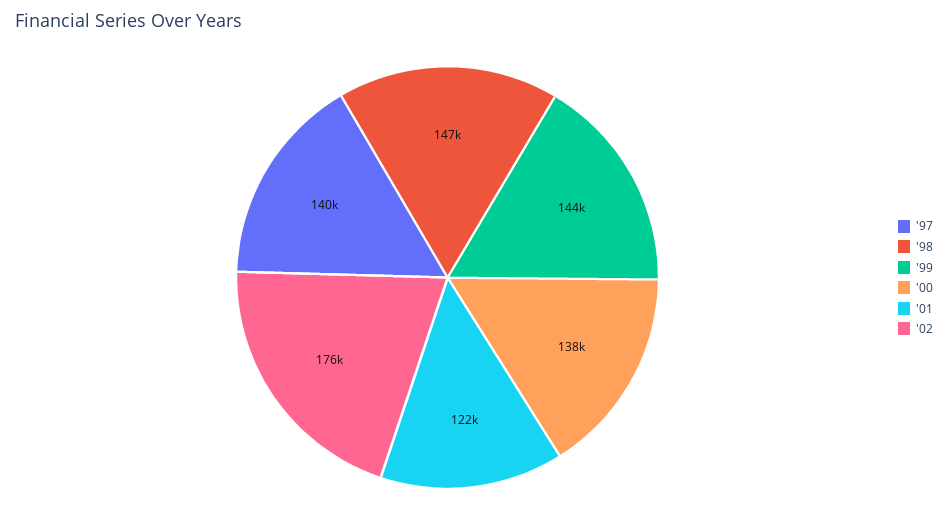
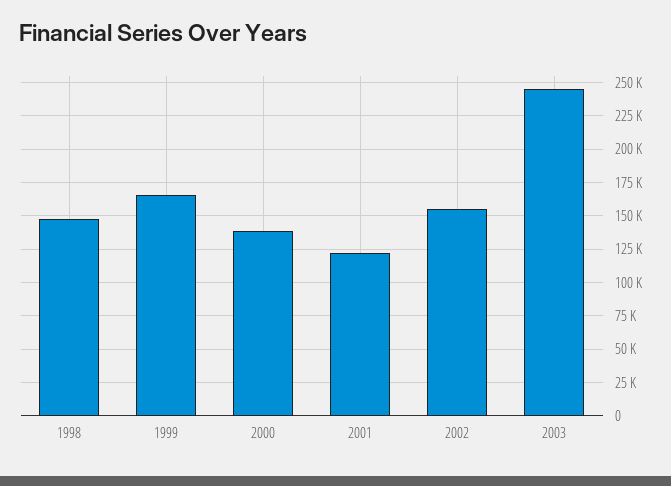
'97: 140000 -> none
'99: 144000 -> 165000
'02: 176000 -> 155000
2003: none -> 245000

